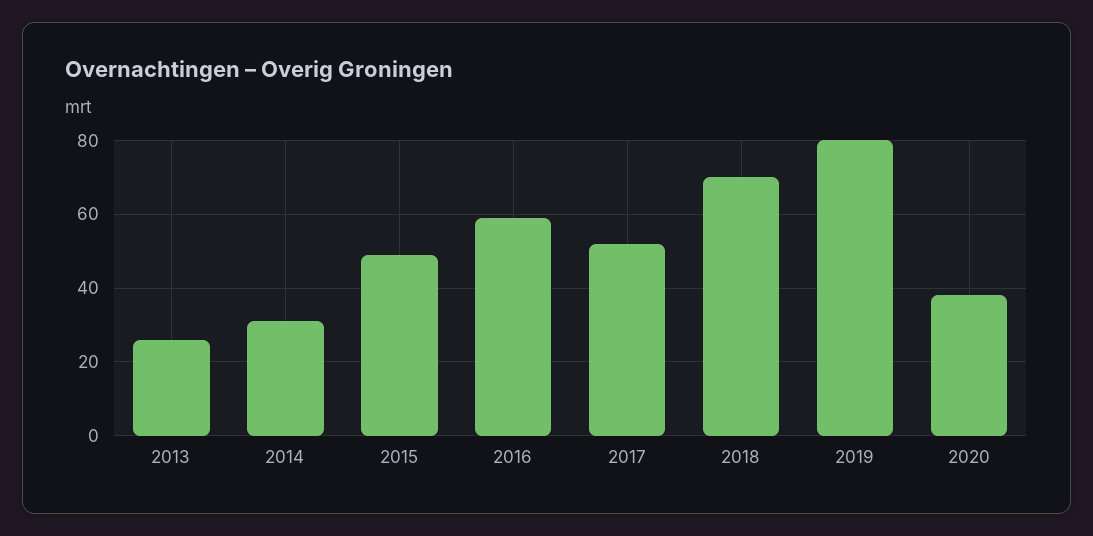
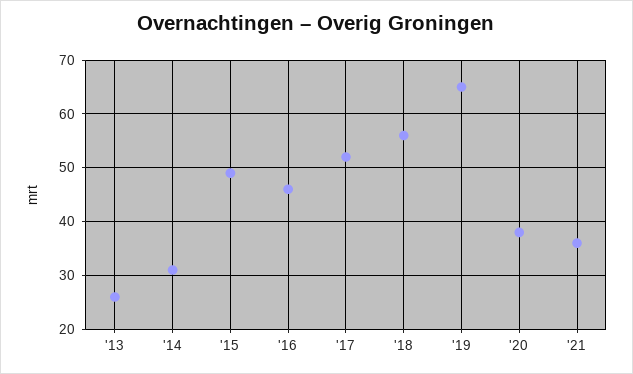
2016: 60 -> 45
2018: 70 -> 55
2019: 80 -> 65
'21: none -> 35

